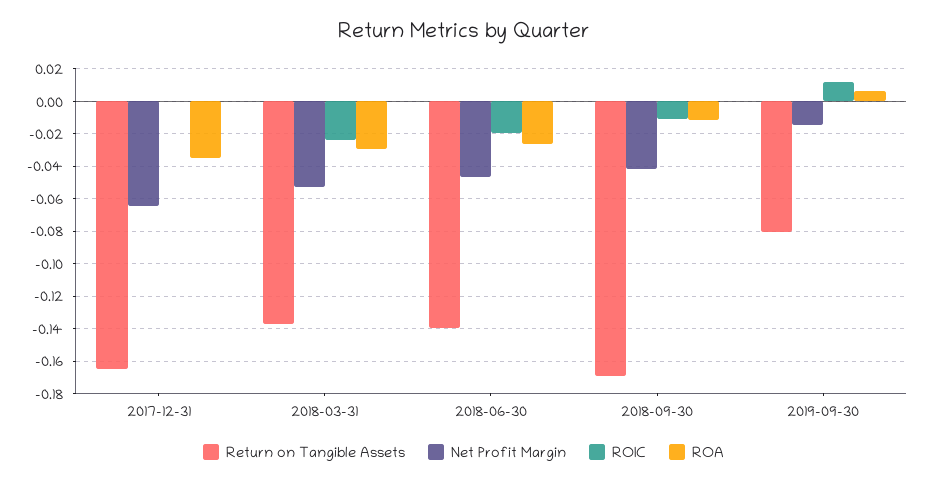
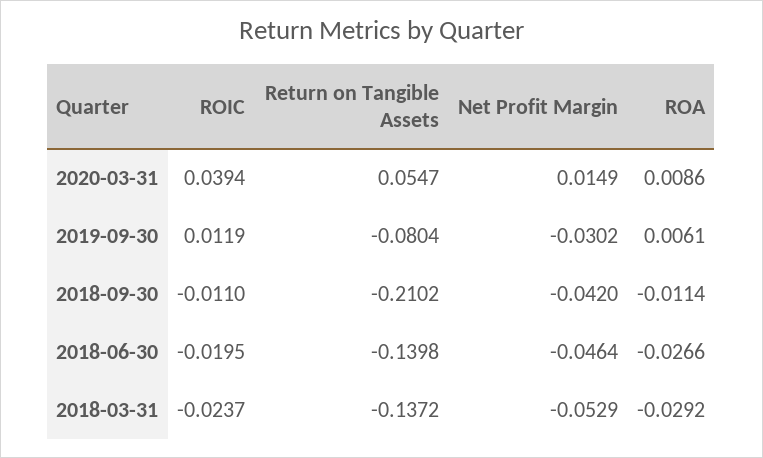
Return on Tangible Assets, 2017-12-31: -0.165 -> none
Net Profit Margin, 2017-12-31: -0.065 -> none
ROIC, 2017-12-31: 0 -> none
ROA, 2017-12-31: -0.035 -> none
Return on Tangible Assets, 2018-09-30: -0.17 -> -0.2102
Net Profit Margin, 2019-09-30: -0.015 -> -0.0302
ROIC, 2020-03-31: none -> 0.0394
Return on Tangible Assets, 2020-03-31: none -> 0.0547
Net Profit Margin, 2020-03-31: none -> 0.0149
ROA, 2020-03-31: none -> 0.0086

